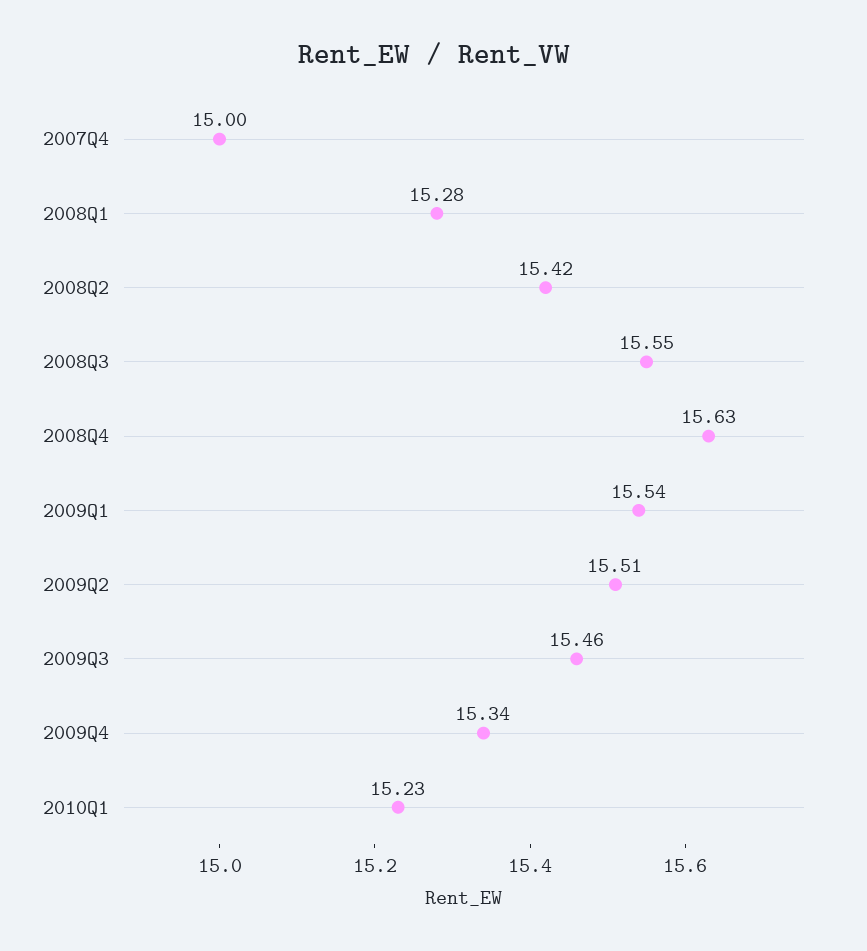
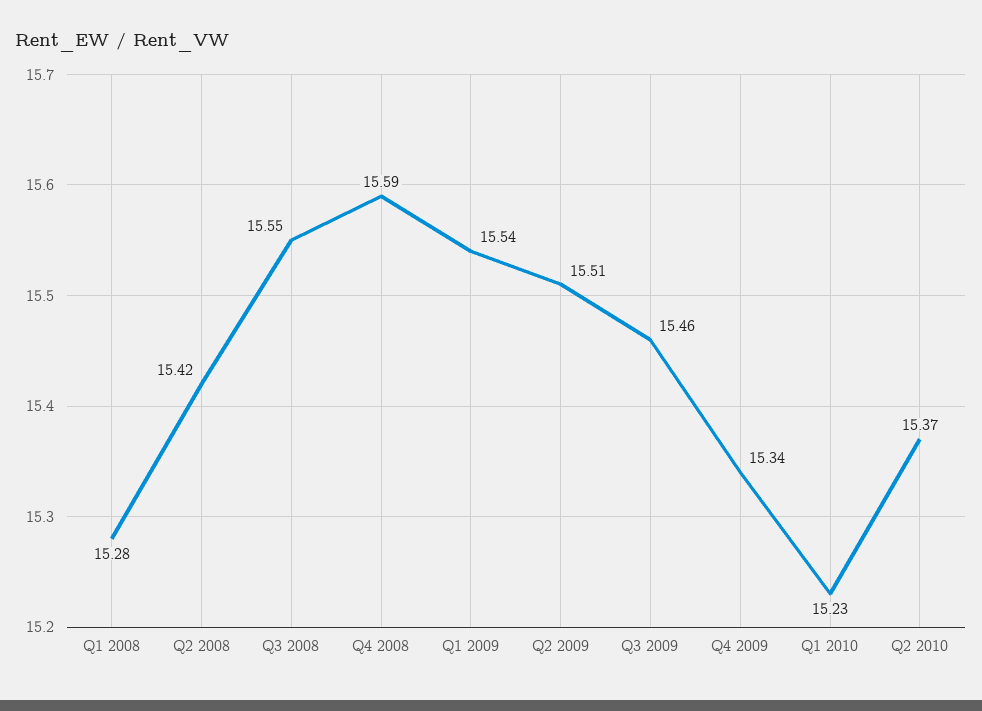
2007Q4: 15 -> none
2008Q4: 15.63 -> 15.59
Q2 2010: none -> 15.37

